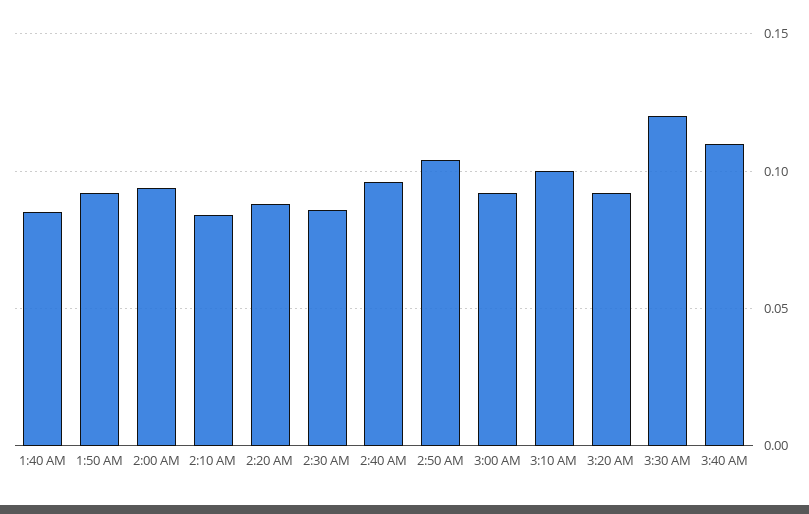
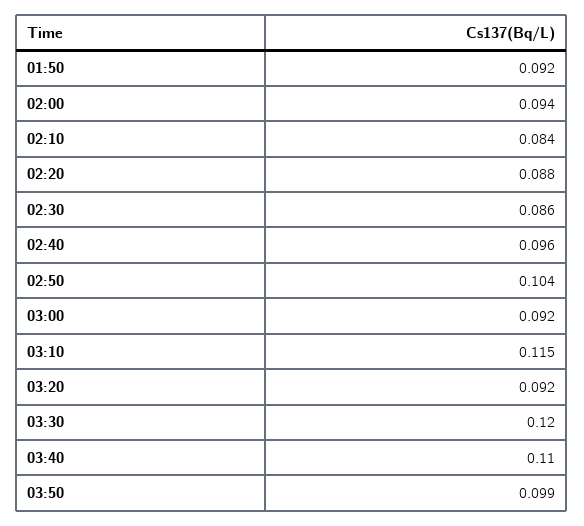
1:40 AM: 0.085 -> none
3:10 AM: 0.1 -> 0.115
03:50: none -> 0.099

